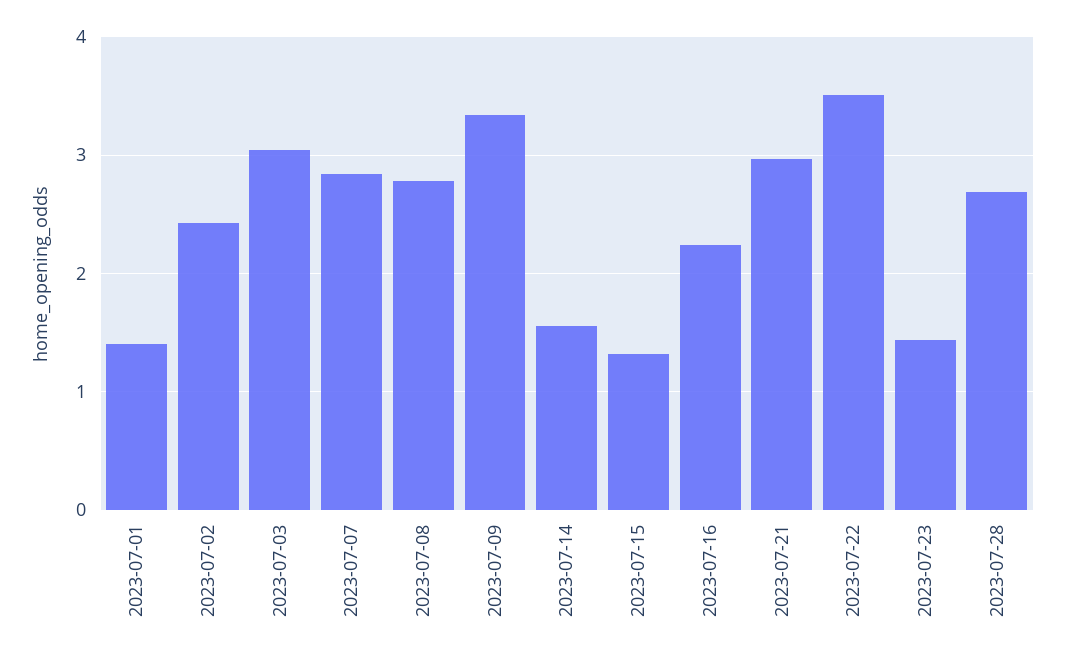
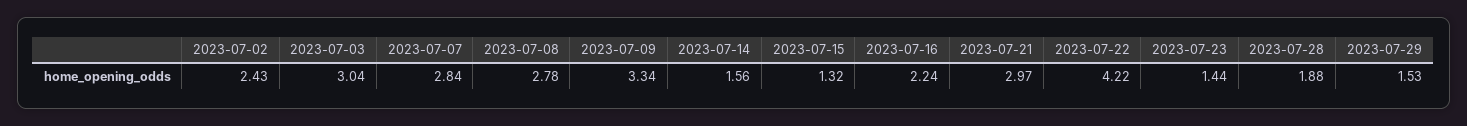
2023-07-01: 1.4 -> none
2023-07-22: 3.5 -> 4.22
2023-07-28: 2.7 -> 1.88
2023-07-29: none -> 1.53

